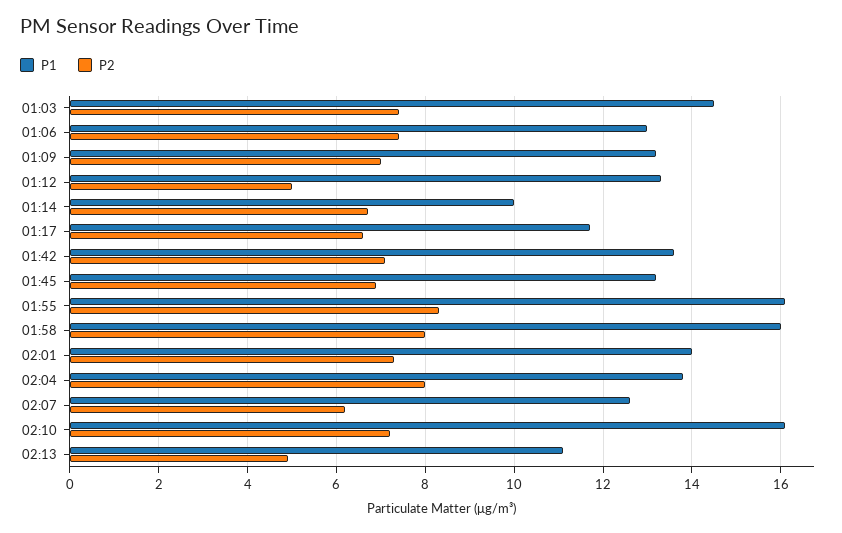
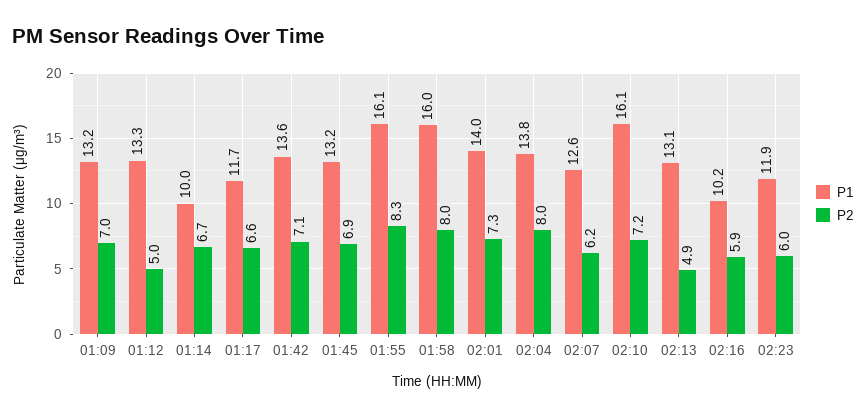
P1, 01:03: 14.5 -> none
P2, 01:03: 7.5 -> none
P1, 01:06: 13 -> none
P2, 01:06: 7.5 -> none
P1, 02:13: 11 -> 13.1
P1, 02:16: none -> 10.2
P2, 02:16: none -> 5.9
P1, 02:23: none -> 11.9
P2, 02:23: none -> 6

